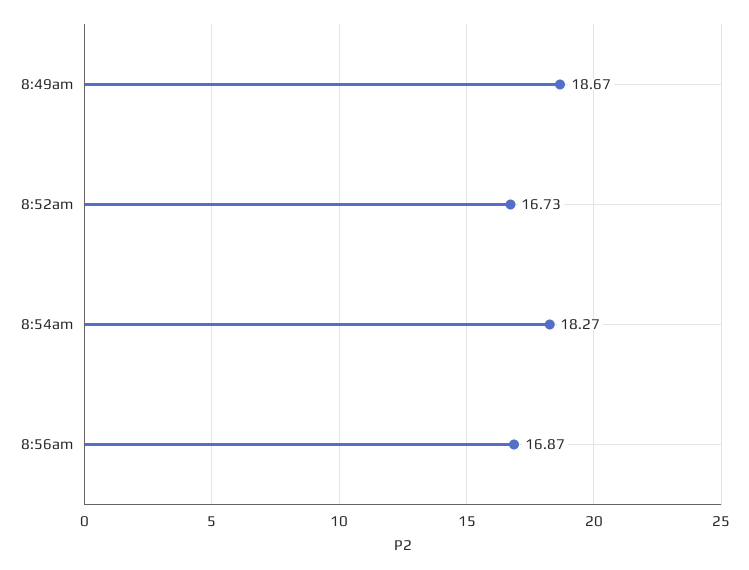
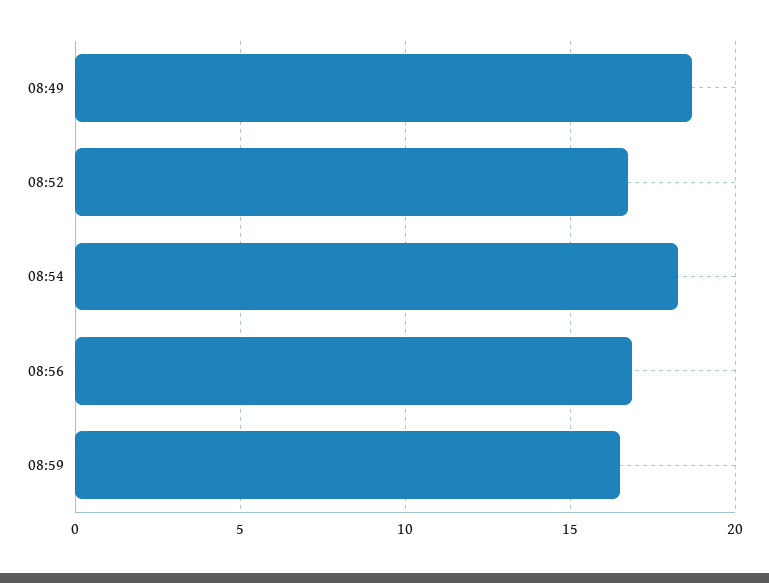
08:59: none -> 16.5

